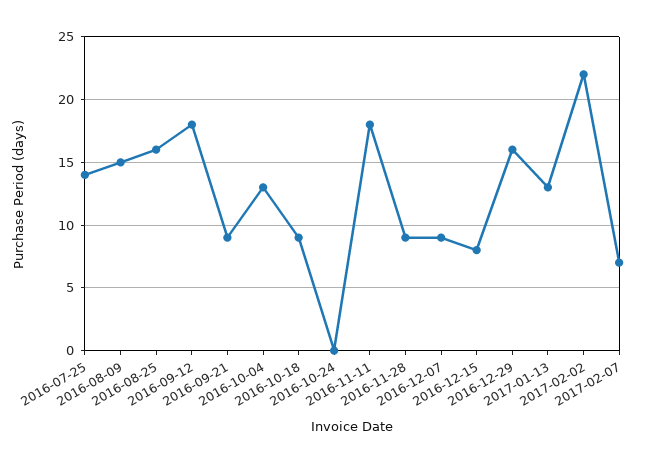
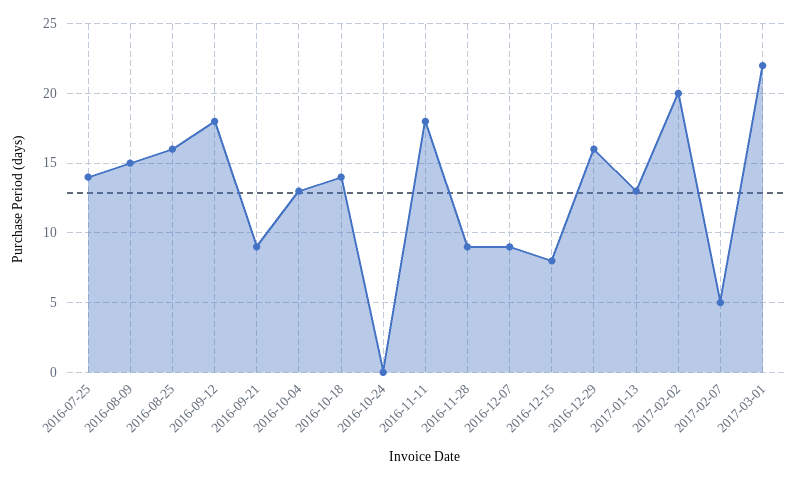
2016-10-18: 9 -> 14
2017-02-02: 22 -> 20
2017-02-07: 7 -> 5
2017-03-01: none -> 22

